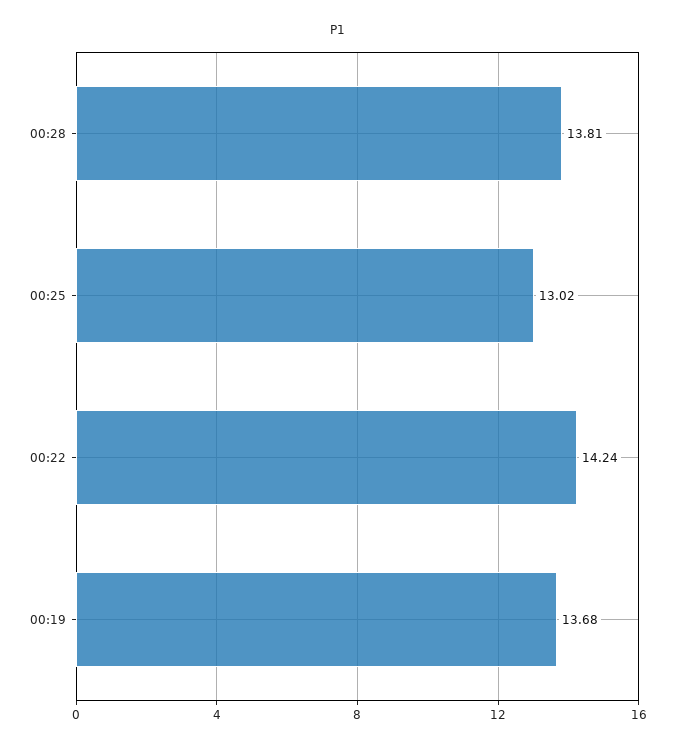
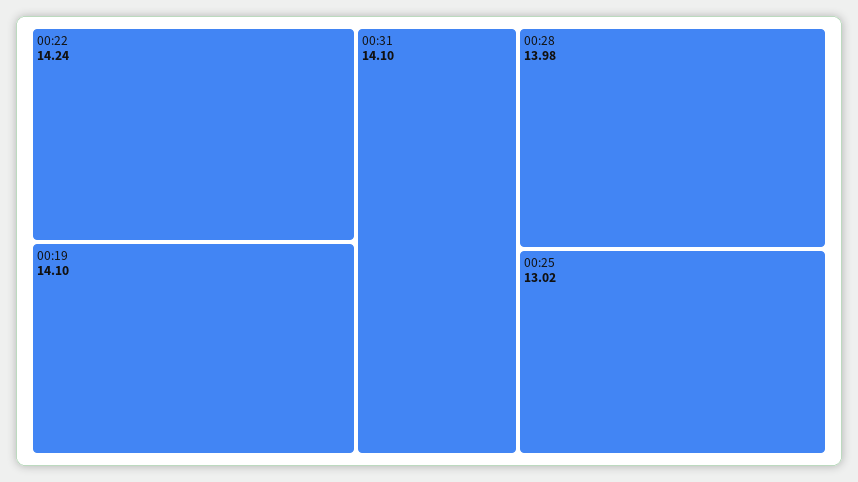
00:28: 13.81 -> 13.98
00:19: 13.68 -> 14.1
00:31: none -> 14.1

